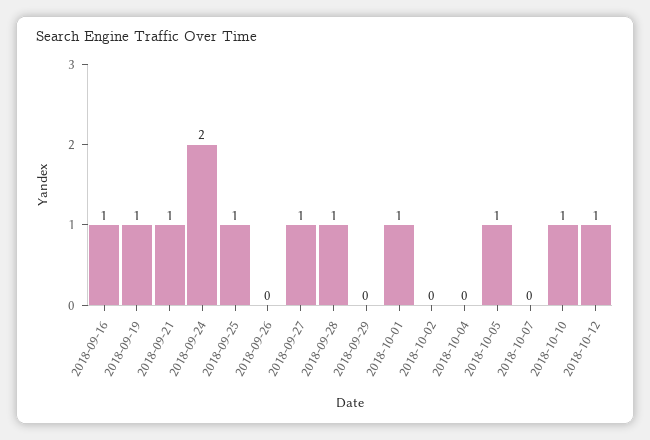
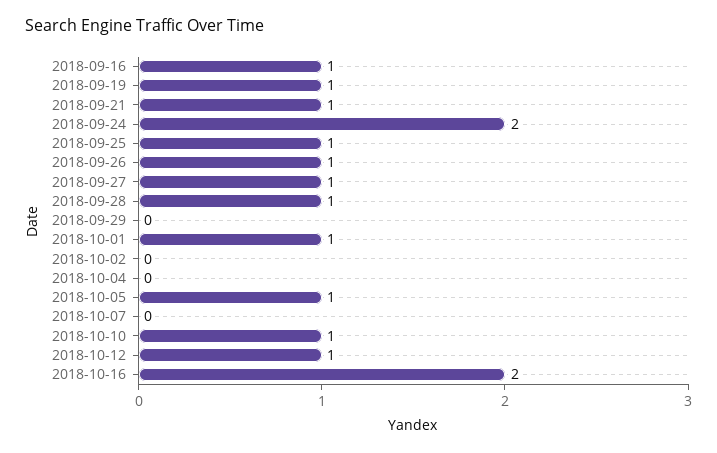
2018-09-26: 0 -> 1
2018-10-16: none -> 2

